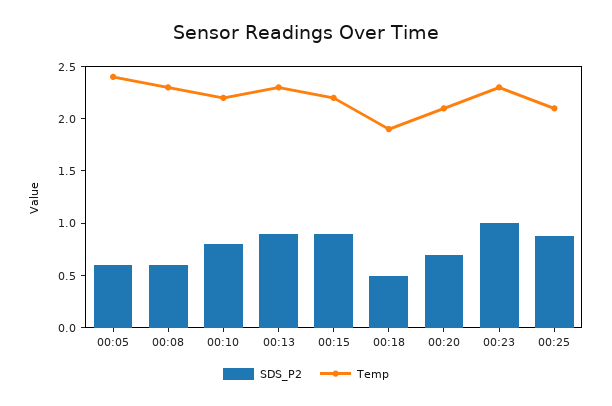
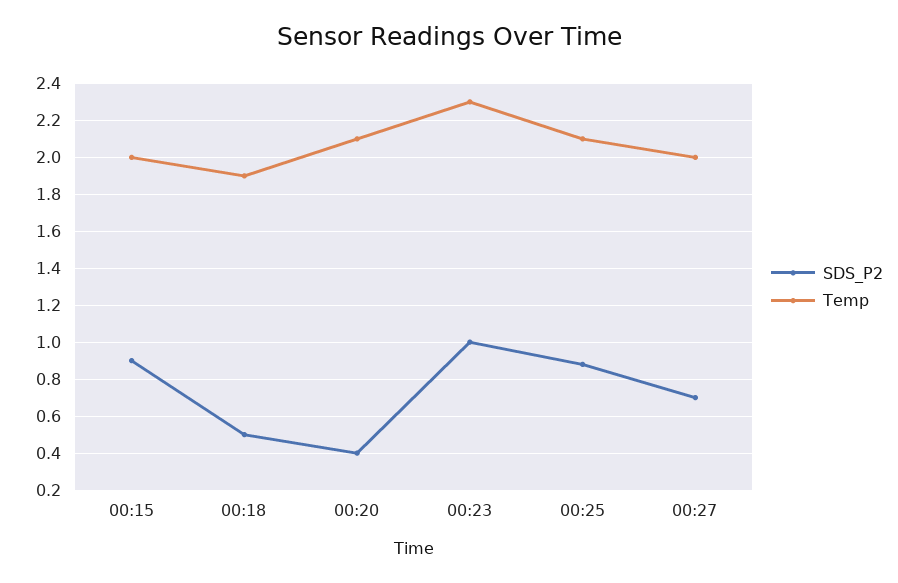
SDS_P2, 00:05: 0.6 -> none
Temp, 00:05: 2.4 -> none
SDS_P2, 00:08: 0.6 -> none
Temp, 00:08: 2.3 -> none
SDS_P2, 00:10: 0.8 -> none
Temp, 00:10: 2.2 -> none
SDS_P2, 00:13: 0.9 -> none
Temp, 00:13: 2.3 -> none
Temp, 00:15: 2.2 -> 2
SDS_P2, 00:20: 0.7 -> 0.4
SDS_P2, 00:27: none -> 0.7
Temp, 00:27: none -> 2

